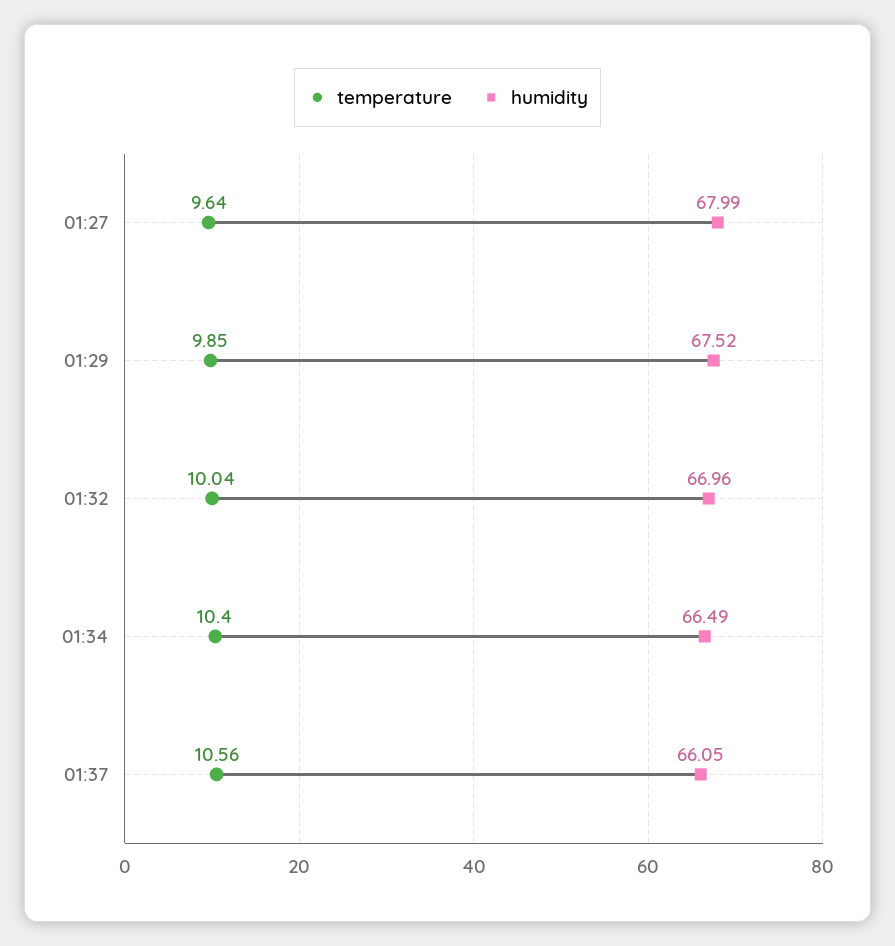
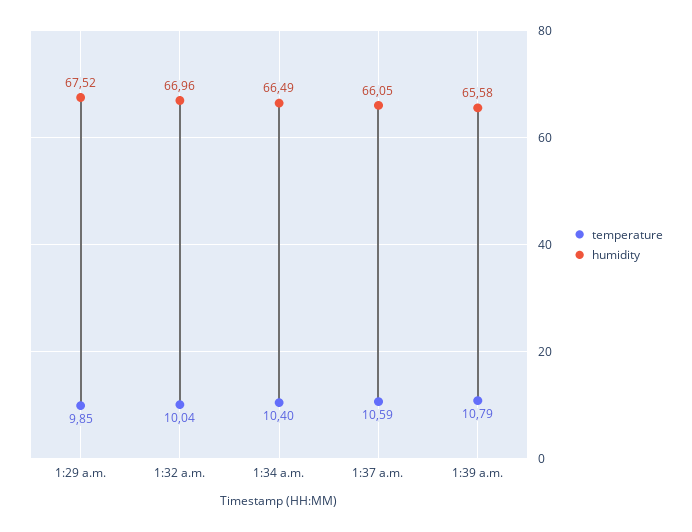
temperature, 01:27: 9.64 -> none
humidity, 01:27: 67.99 -> none
temperature, 01:37: 10.56 -> 10.59
temperature, 1:39 a.m.: none -> 10.79
humidity, 1:39 a.m.: none -> 65.58

